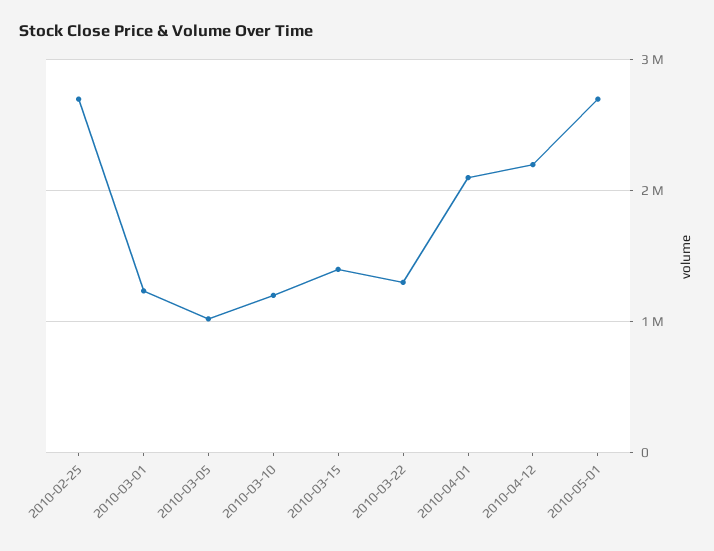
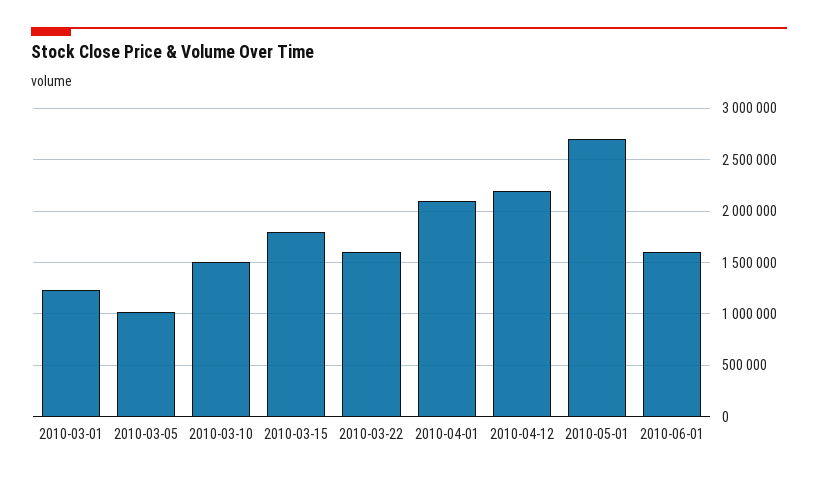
2010-02-25: 2700000 -> none
2010-03-10: 1200000 -> 1500000
2010-03-15: 1400000 -> 1800000
2010-03-22: 1300000 -> 1600000
2010-06-01: none -> 1600000

